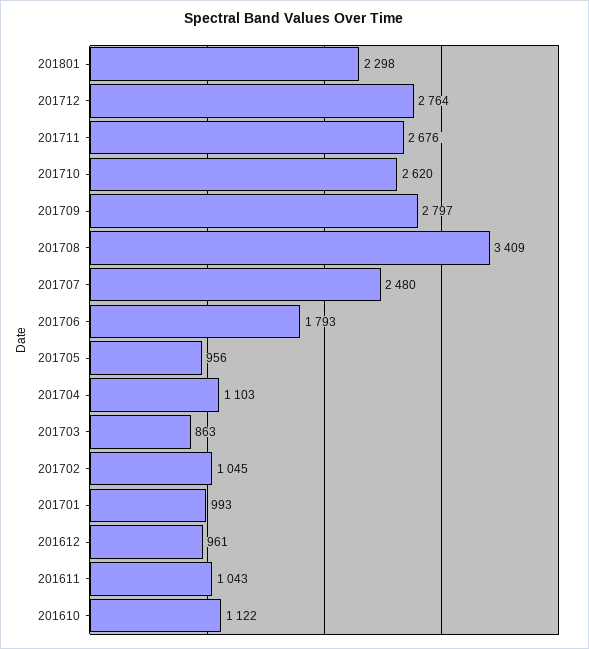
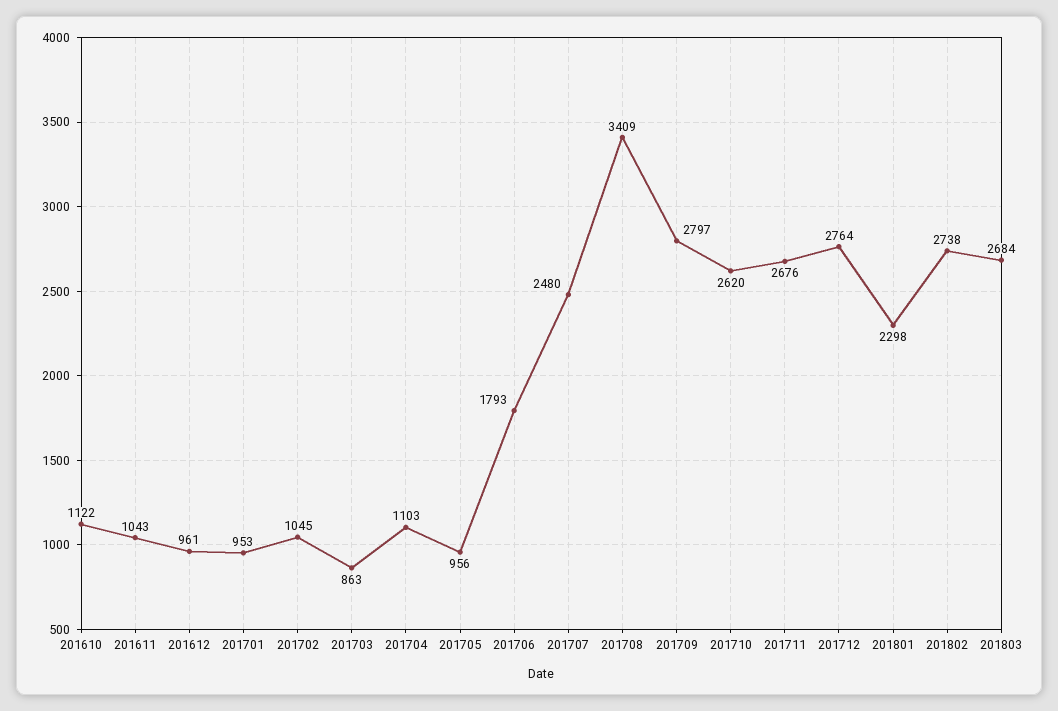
201701: 993 -> 953
201802: none -> 2738
201803: none -> 2684

